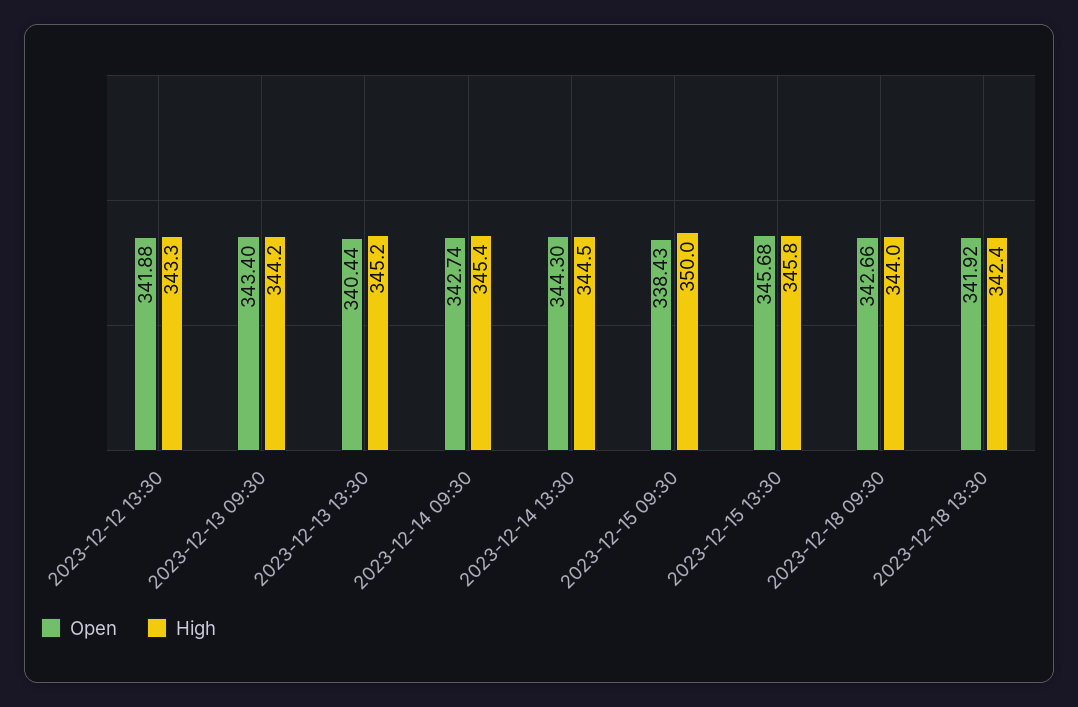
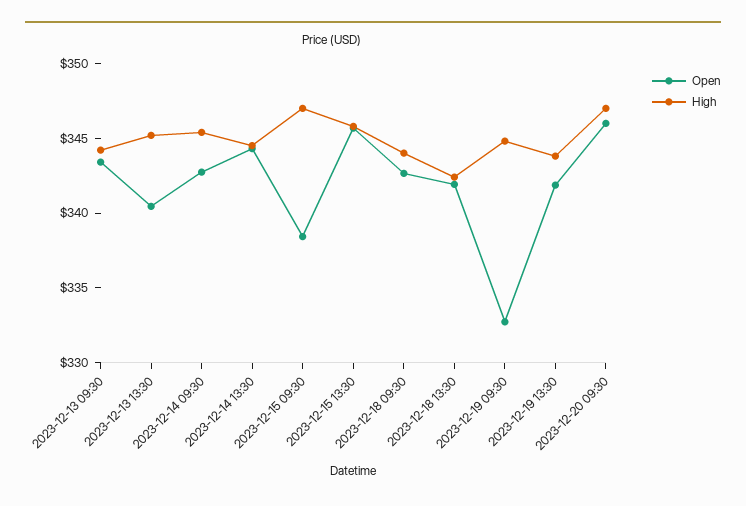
Open, 2023-12-12 13:30: 341.88 -> none
High, 2023-12-12 13:30: 343.3 -> none
High, 2023-12-15 09:30: 350 -> 347
Open, 2023-12-19 09:30: none -> 333
High, 2023-12-19 09:30: none -> 345
Open, 2023-12-19 13:30: none -> 342
High, 2023-12-19 13:30: none -> 344
Open, 2023-12-20 09:30: none -> 346
High, 2023-12-20 09:30: none -> 347

